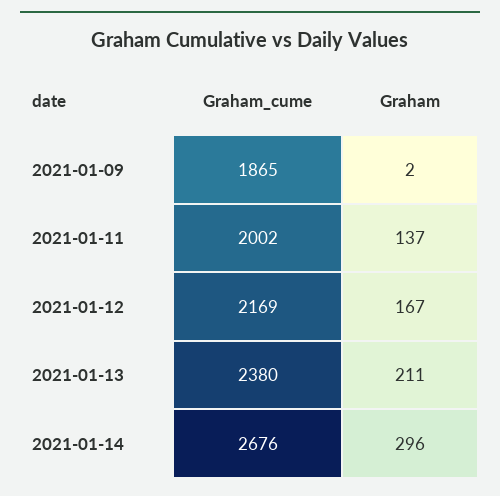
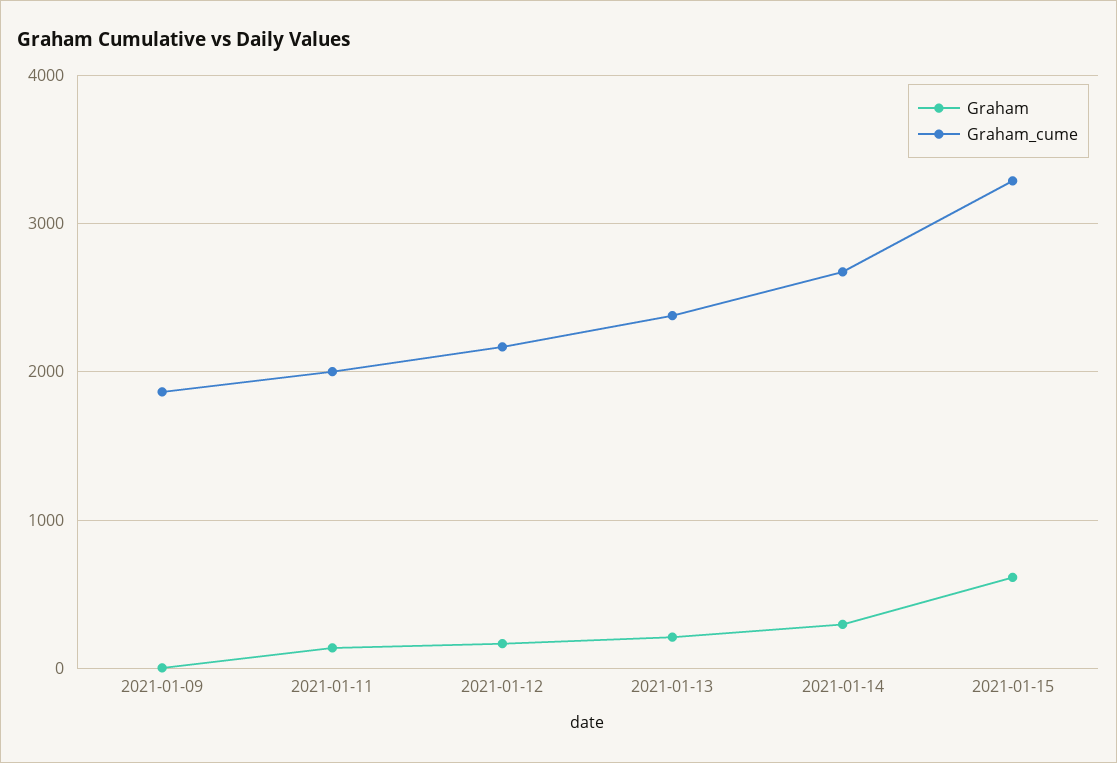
Graham, 2021-01-15: none -> 600
Graham_cume, 2021-01-15: none -> 3300

